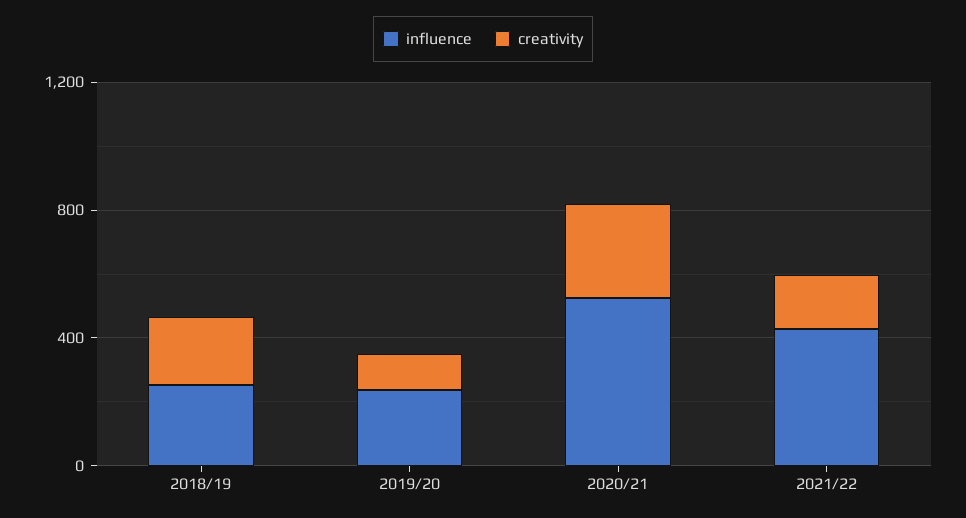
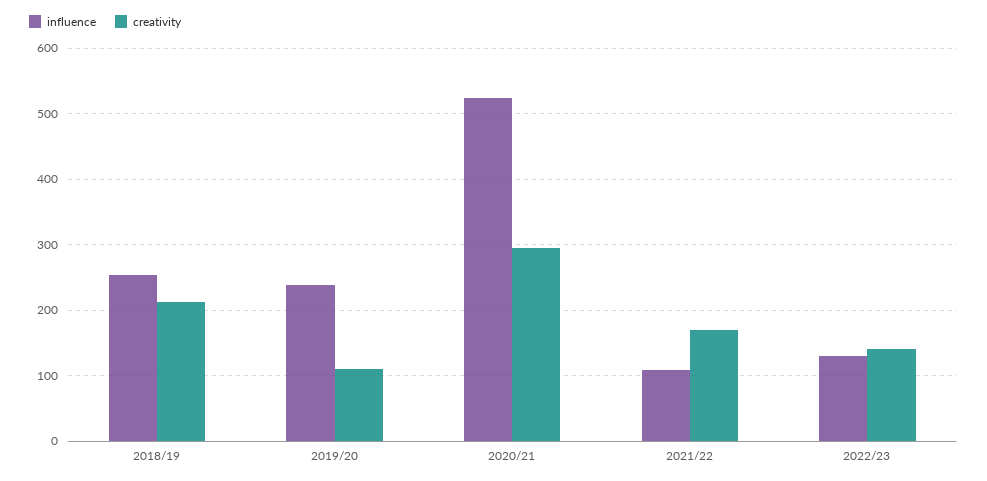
influence, 2021/22: 400 -> 110
influence, 2022/23: none -> 130
creativity, 2022/23: none -> 140

